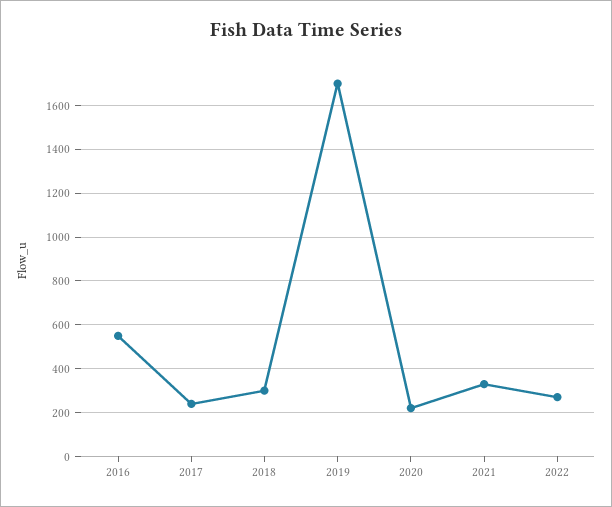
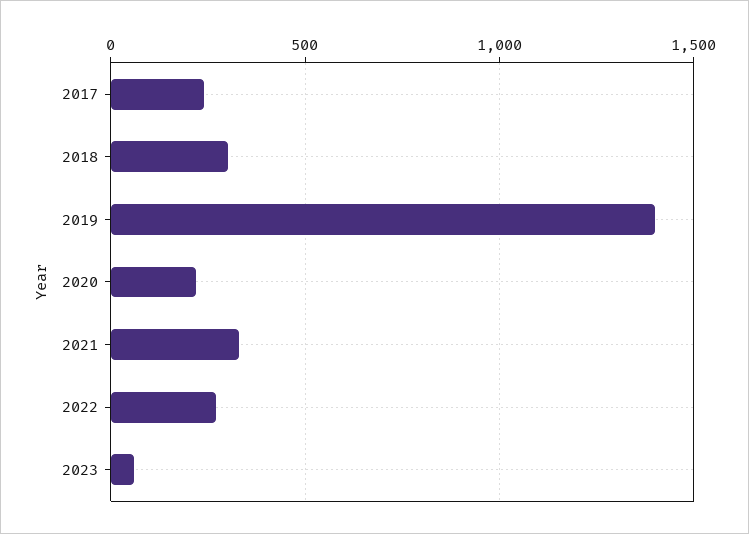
2016: 550 -> none
2019: 1700 -> 1400
2023: none -> 50

